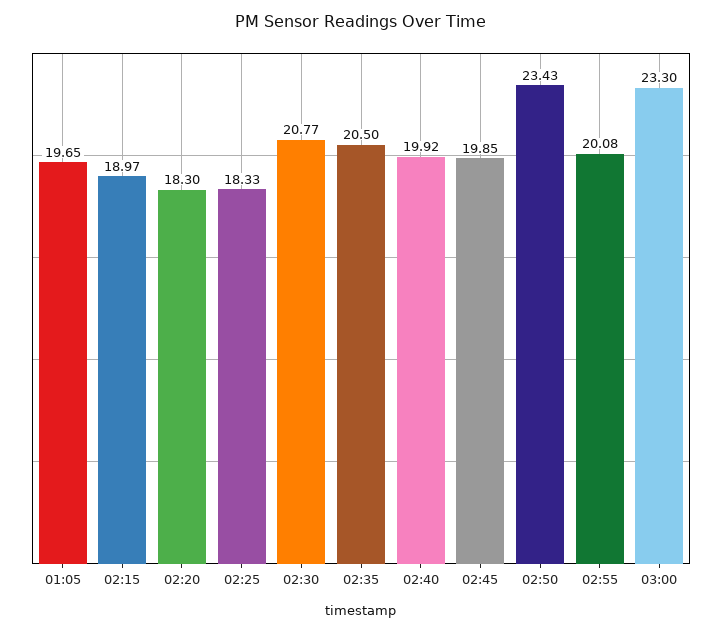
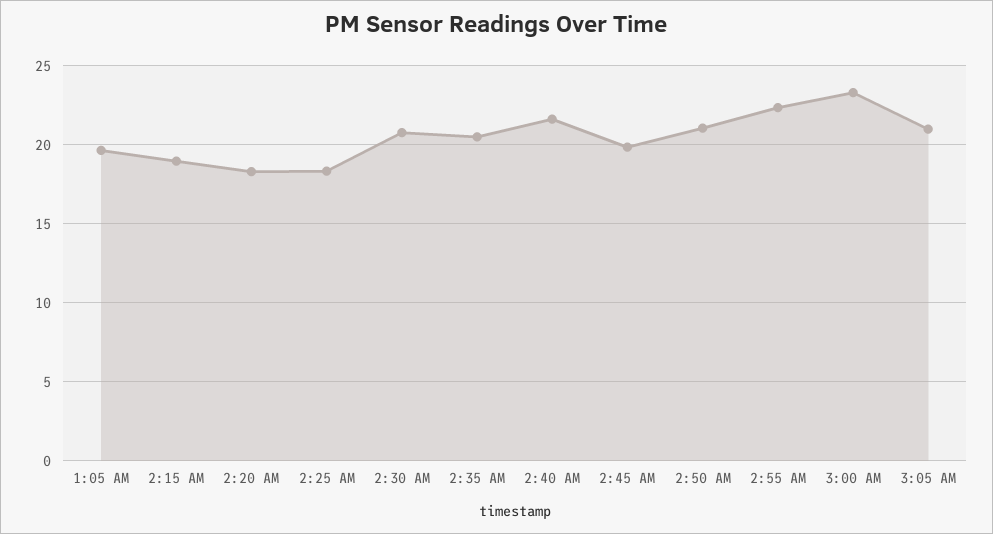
02:40: 19.92 -> 21.5
02:50: 23.43 -> 21
02:55: 20.08 -> 22.5
3:05 AM: none -> 21

